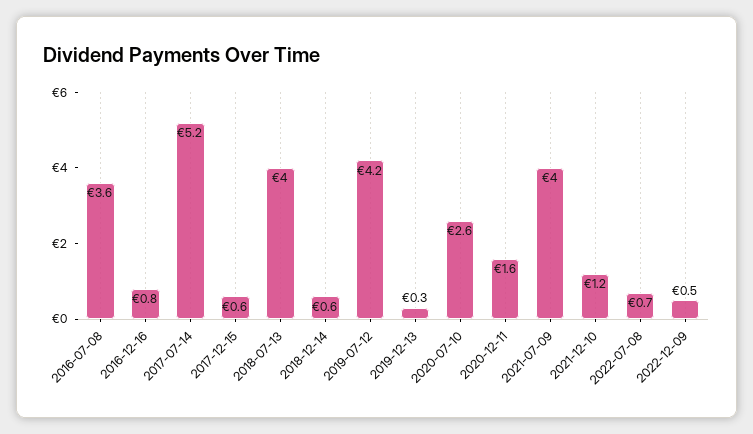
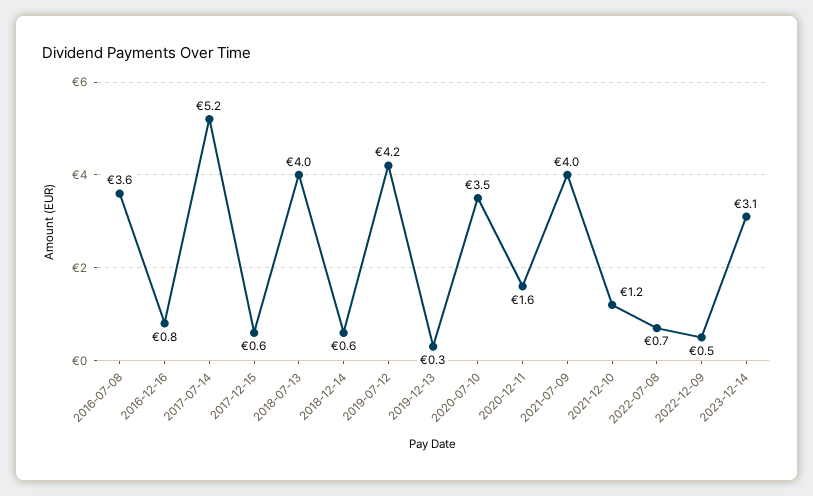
2020-07-10: 2.6 -> 3.5
2023-12-14: none -> 3.1

